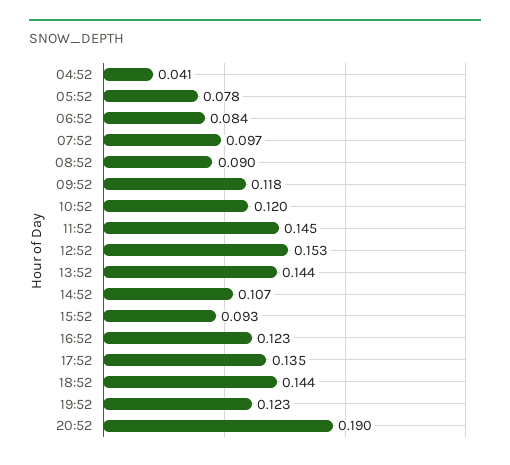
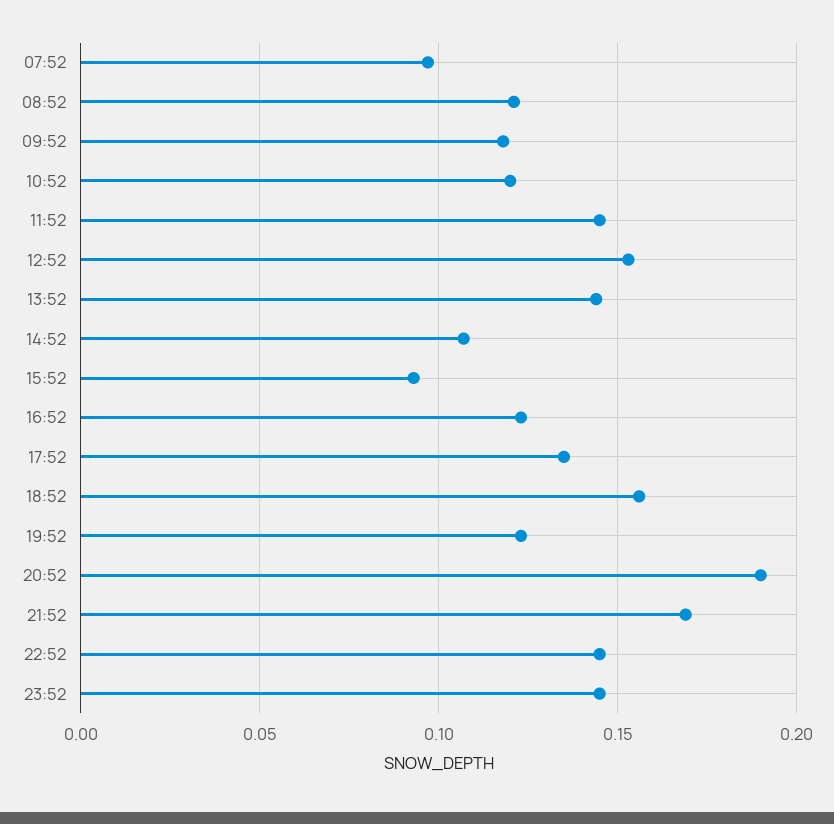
04:52: 0.041 -> none
05:52: 0.078 -> none
06:52: 0.084 -> none
08:52: 0.09 -> 0.12
18:52: 0.144 -> 0.155
21:52: none -> 0.17
22:52: none -> 0.145
23:52: none -> 0.145

